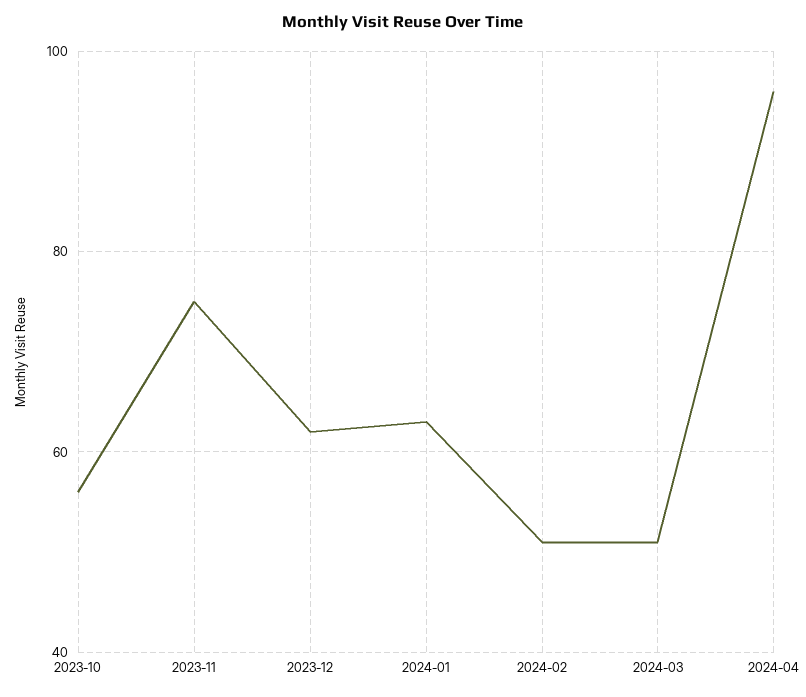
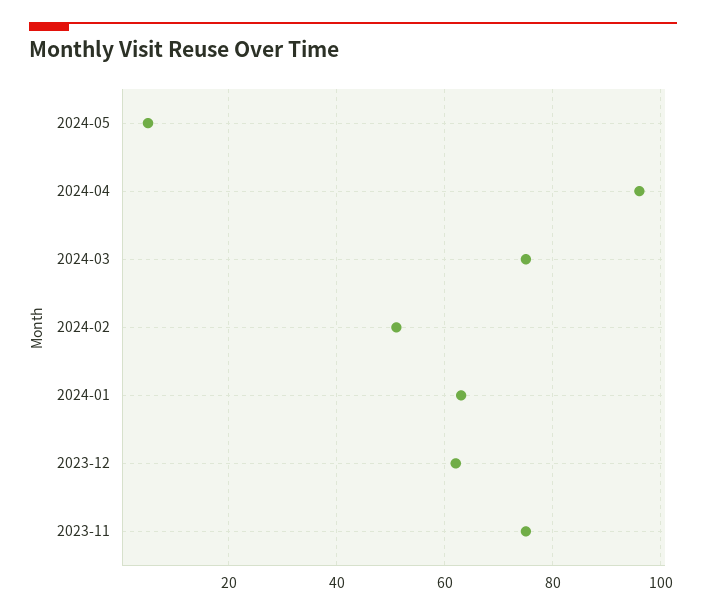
2023-10: 55 -> none
2024-03: 50 -> 75
2024-05: none -> 5

